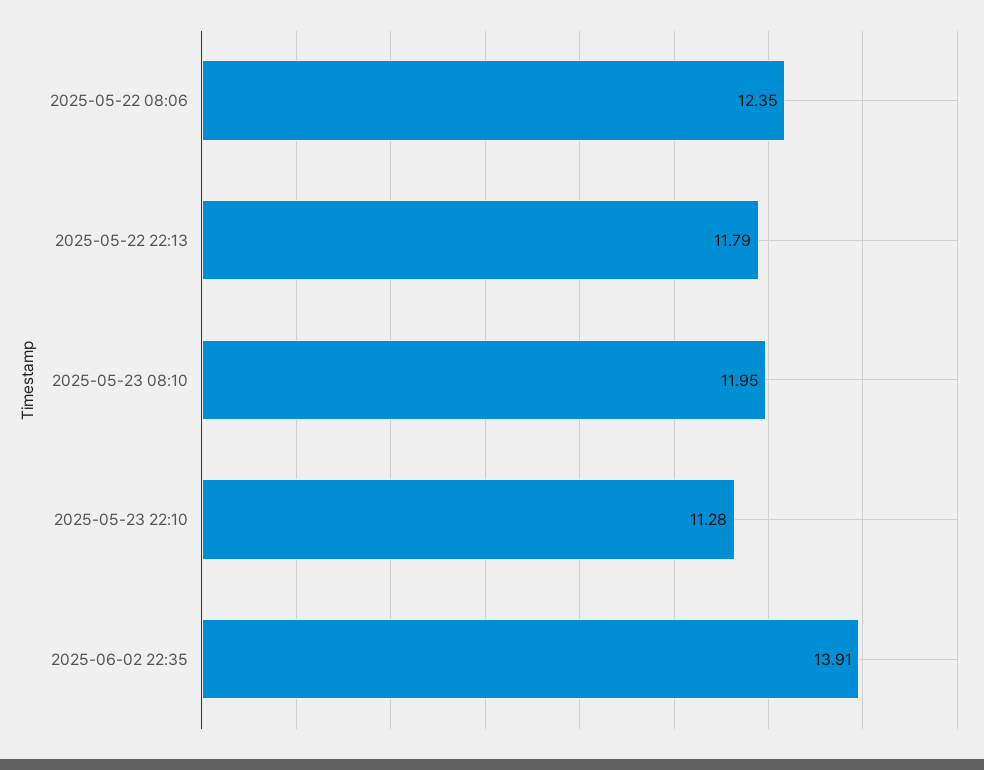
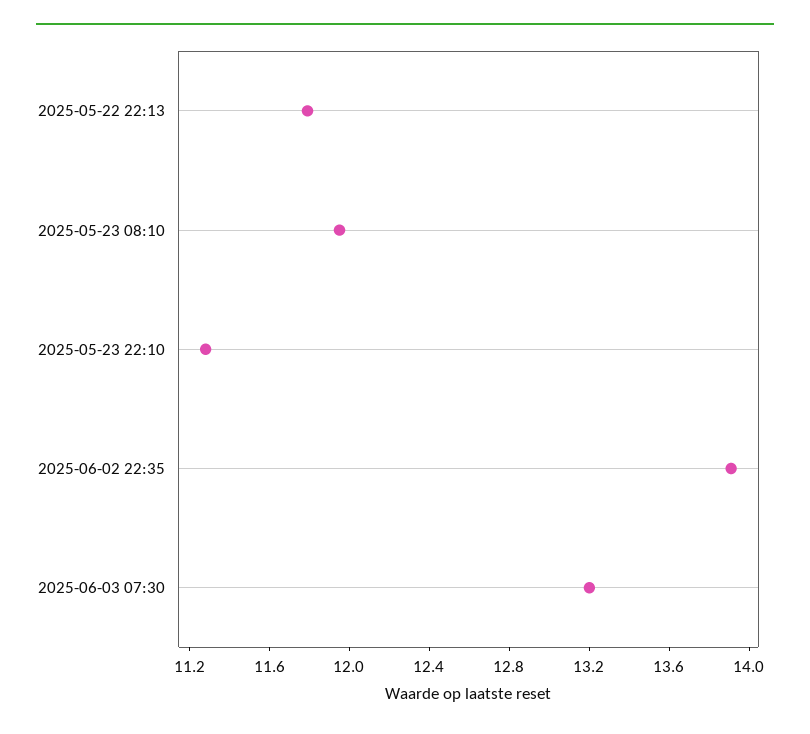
2025-05-22 08:06: 12.35 -> none
2025-06-03 07:30: none -> 13.2

